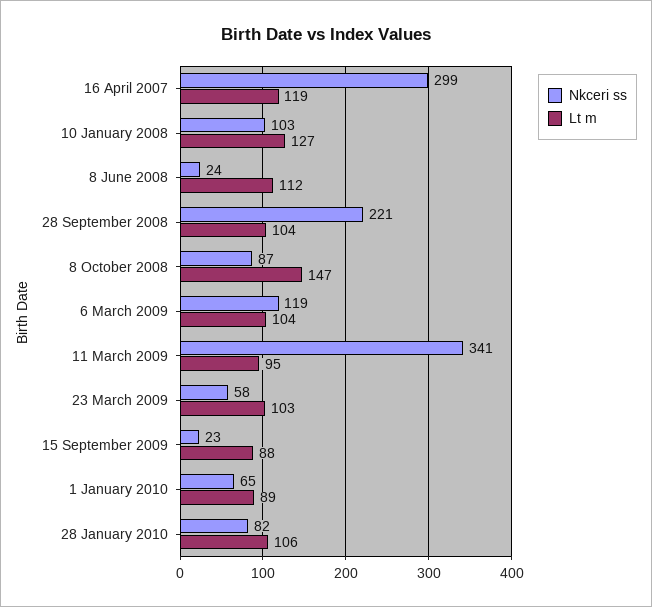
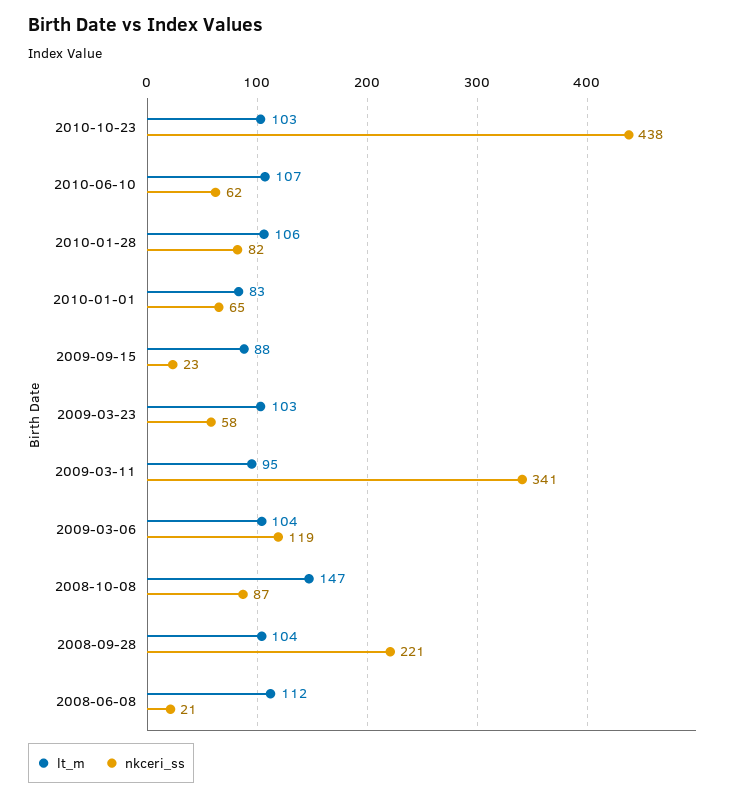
Nkceri ss, 16 April 2007: 299 -> none
Lt m, 16 April 2007: 119 -> none
Nkceri ss, 10 January 2008: 103 -> none
Lt m, 10 January 2008: 127 -> none
Nkceri ss, 8 June 2008: 24 -> 21
Lt m, 1 January 2010: 89 -> 83
Lt m, 2010-10-23: none -> 103
Nkceri ss, 2010-10-23: none -> 438
Lt m, 2010-06-10: none -> 107
Nkceri ss, 2010-06-10: none -> 62

